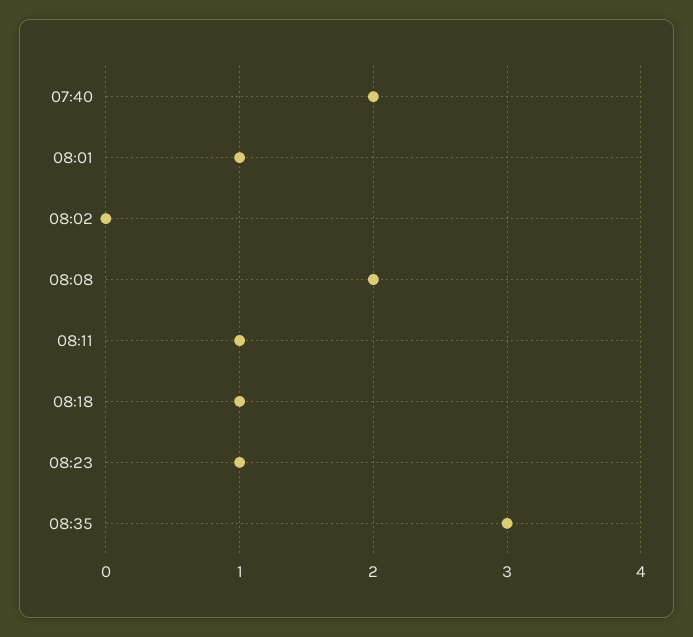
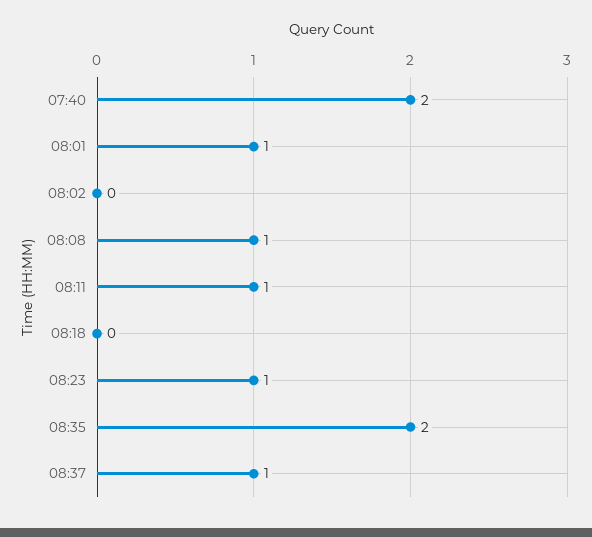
08:08: 2 -> 1
08:18: 1 -> 0
08:35: 3 -> 2
08:37: none -> 1

